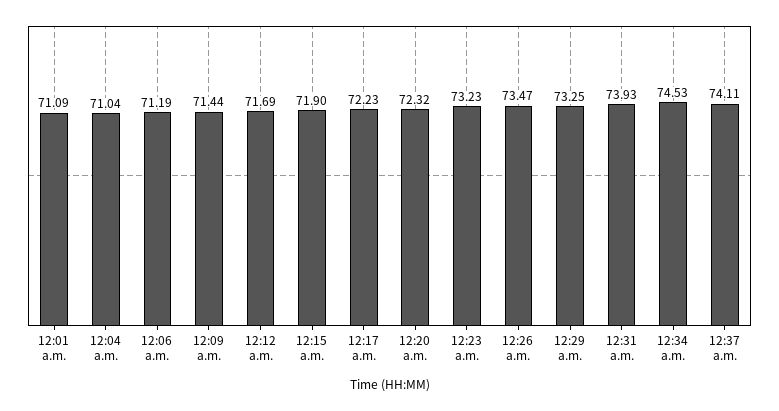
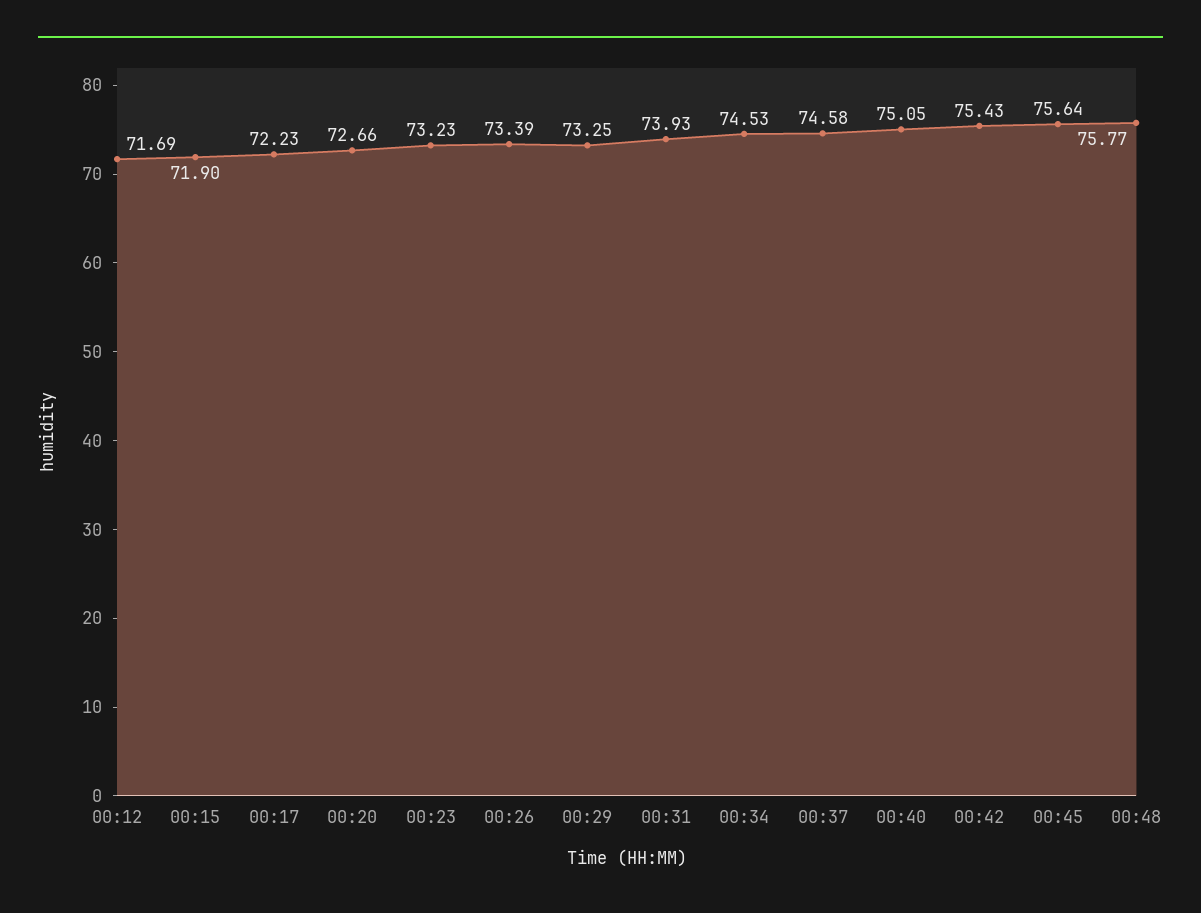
12:01 a.m.: 71.09 -> none
12:04 a.m.: 71.04 -> none
12:06 a.m.: 71.19 -> none
12:09 a.m.: 71.44 -> none
12:20 a.m.: 72.32 -> 72.66
12:26 a.m.: 73.47 -> 73.39
12:37 a.m.: 74.11 -> 74.58
00:40: none -> 75.05
00:42: none -> 75.43
00:45: none -> 75.64
00:48: none -> 75.77

